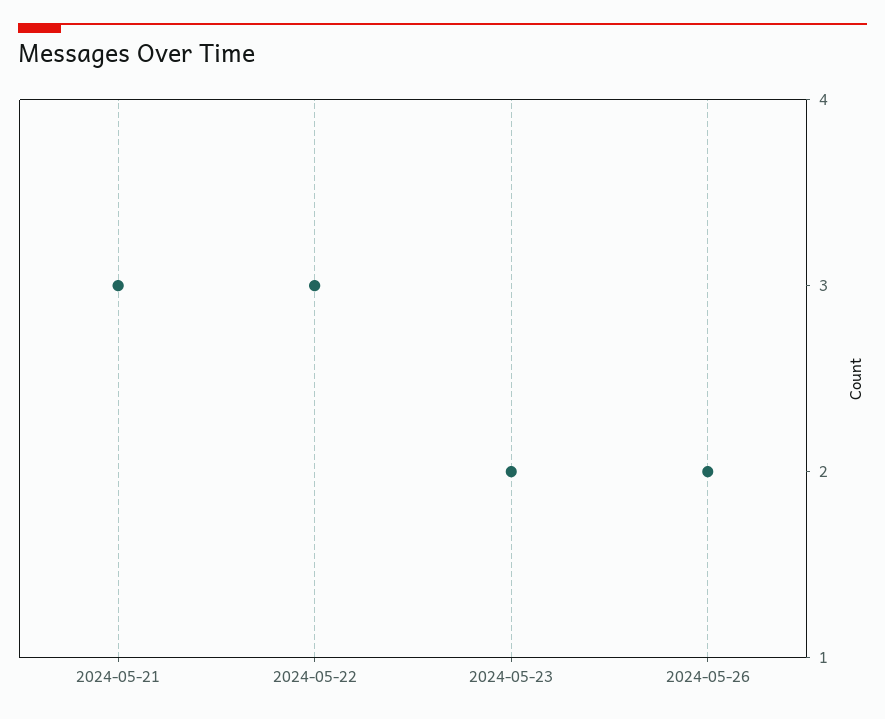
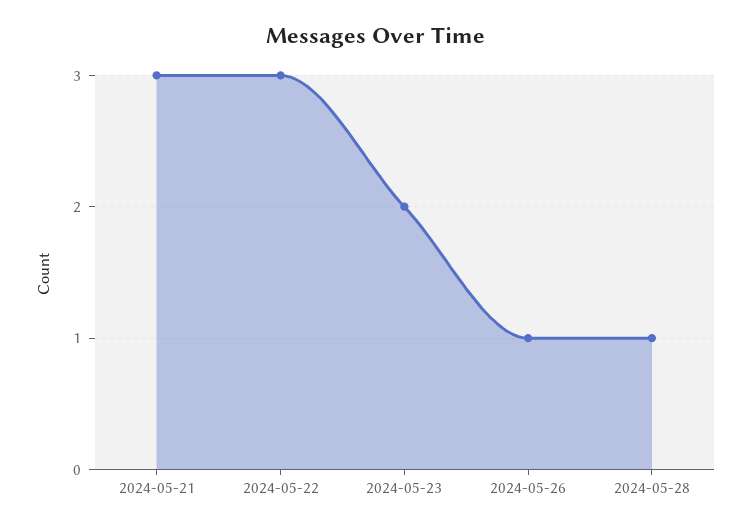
2024-05-26: 2 -> 1
2024-05-28: none -> 1

